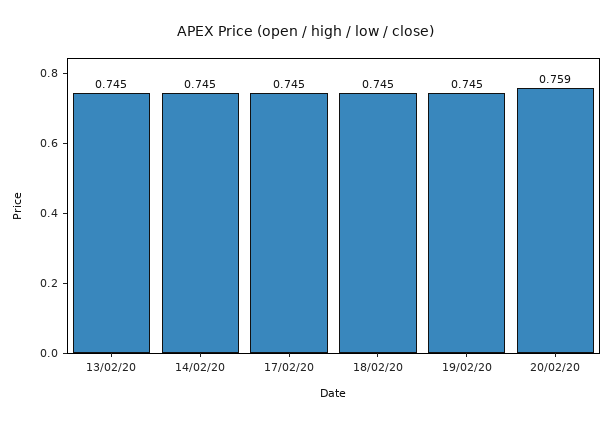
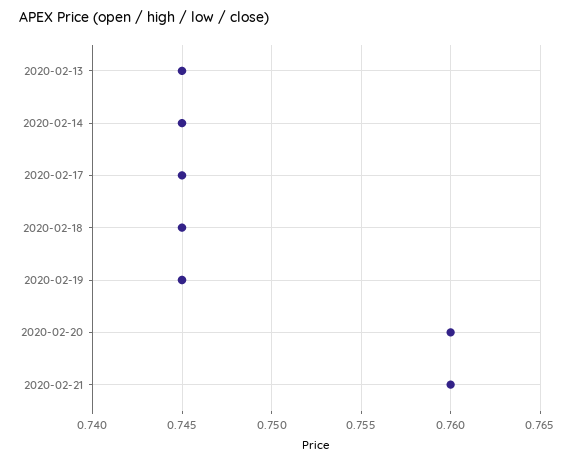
20/02/20: 0.759 -> 0.76
2020-02-21: none -> 0.76

